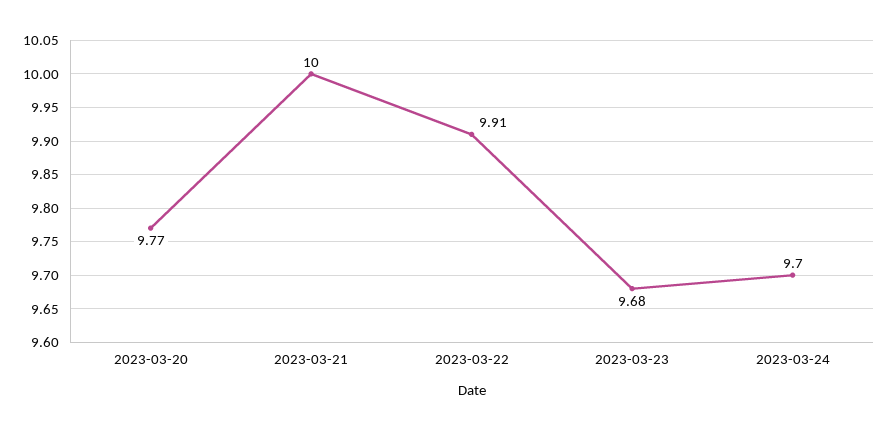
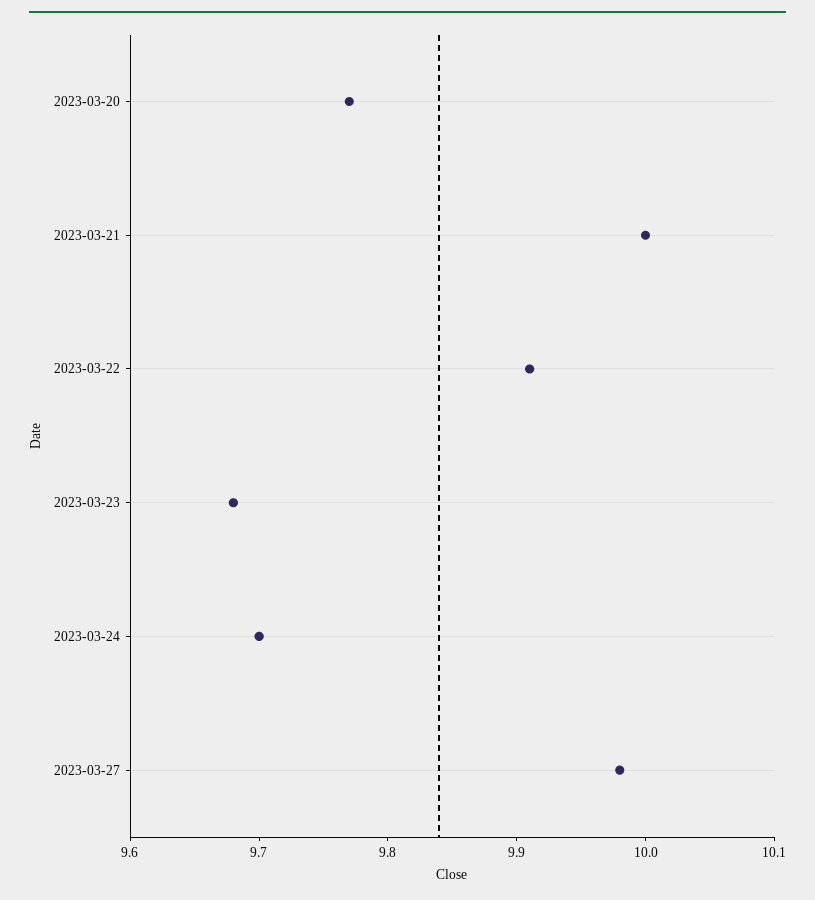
2023-03-27: none -> 9.98

